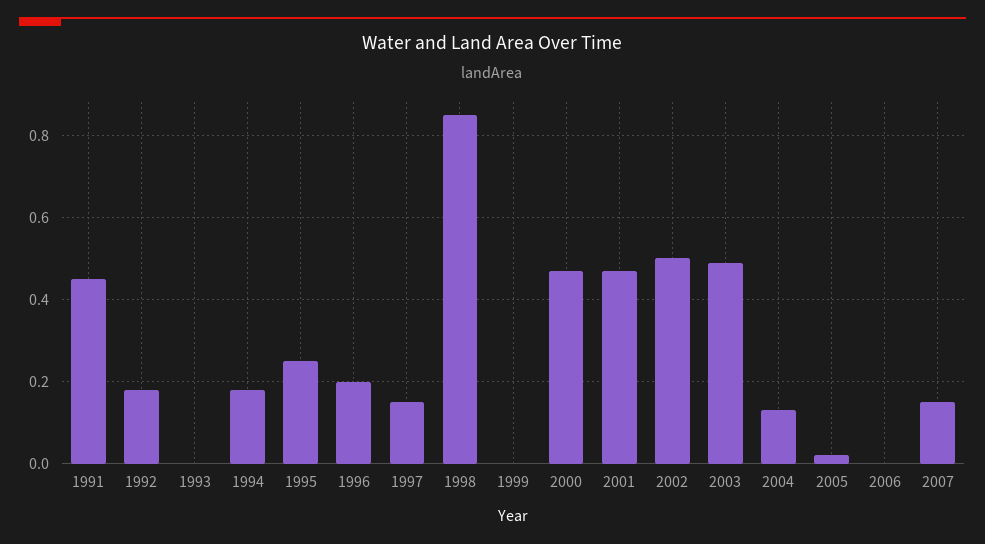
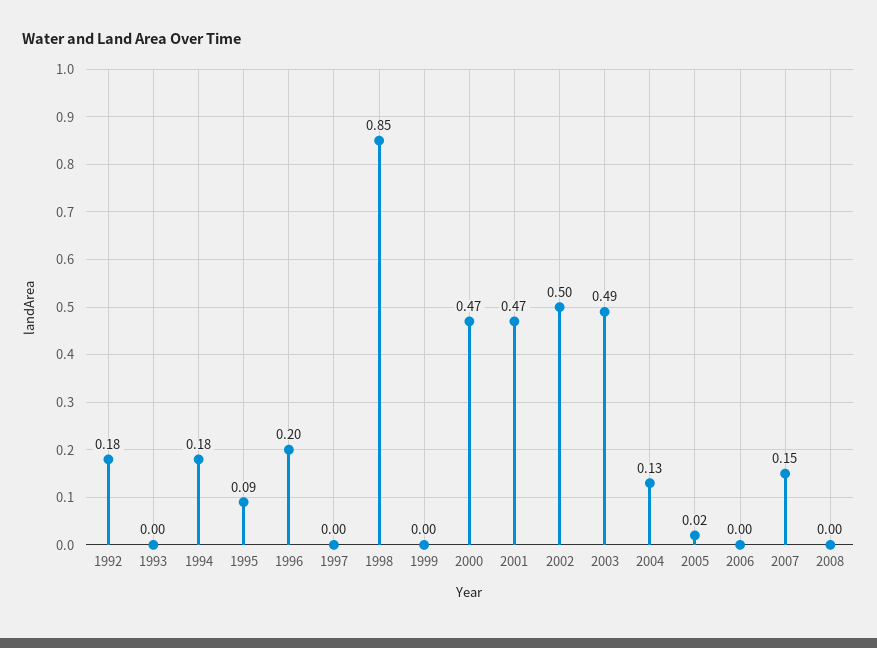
1991: 0.45 -> none
1995: 0.25 -> 0.09
1997: 0.15 -> 0
2008: none -> 0

